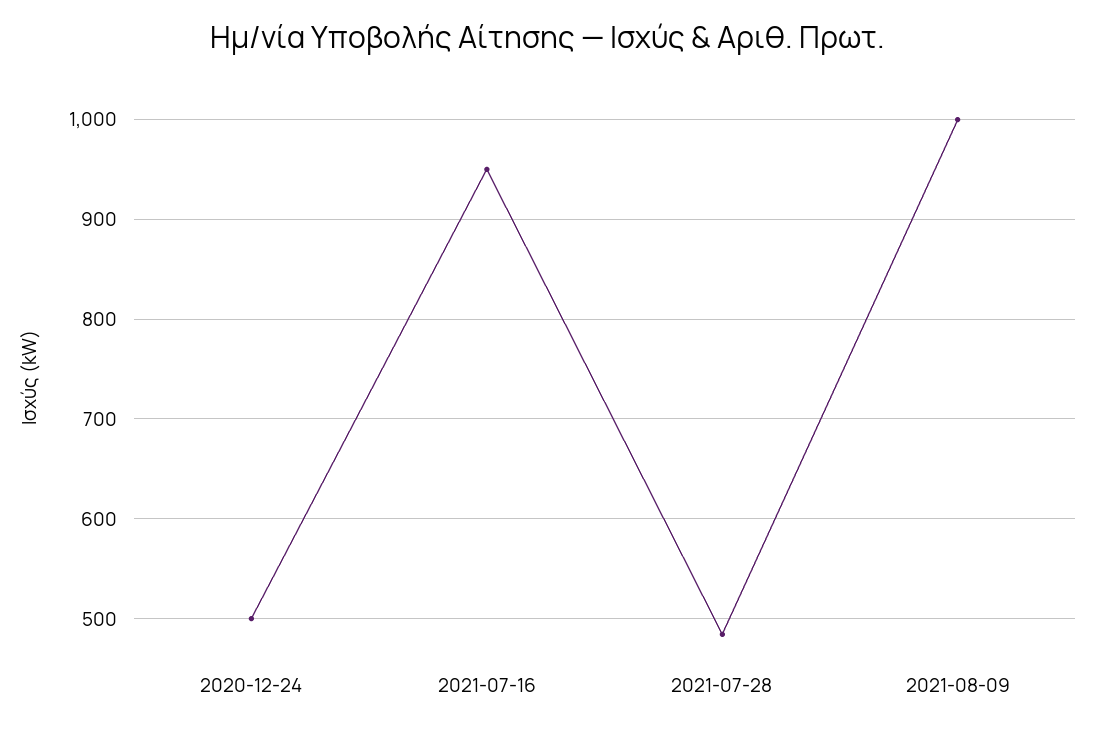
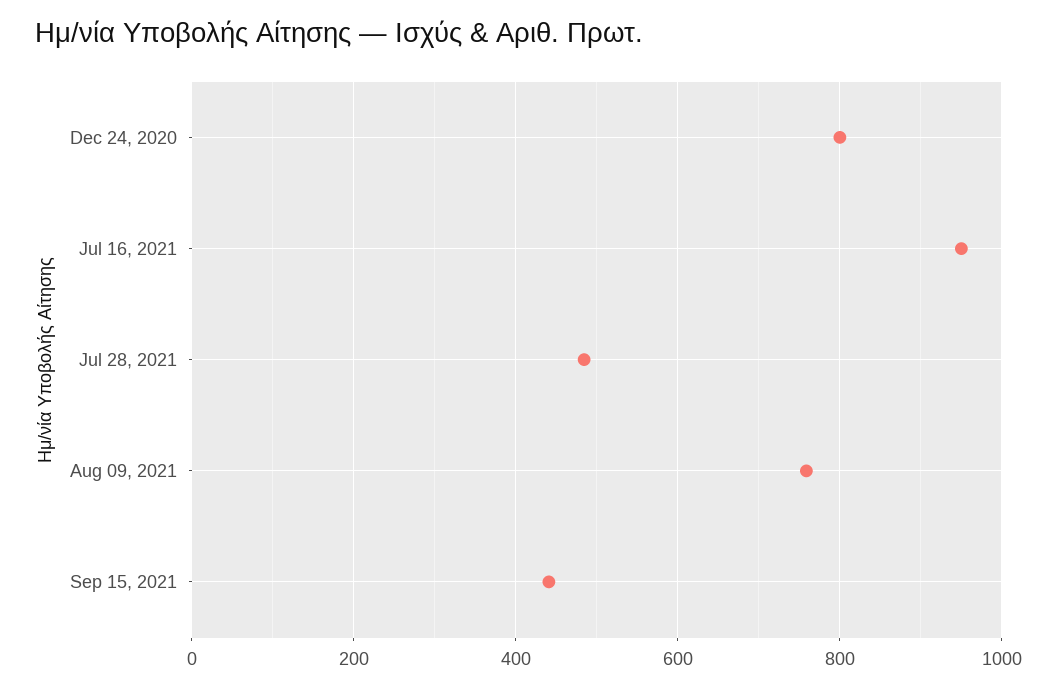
2020-12-24: 500 -> 800
2021-08-09: 1000 -> 760
Sep 15, 2021: none -> 440

